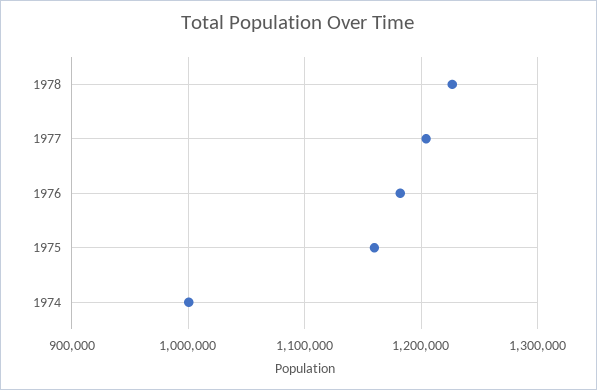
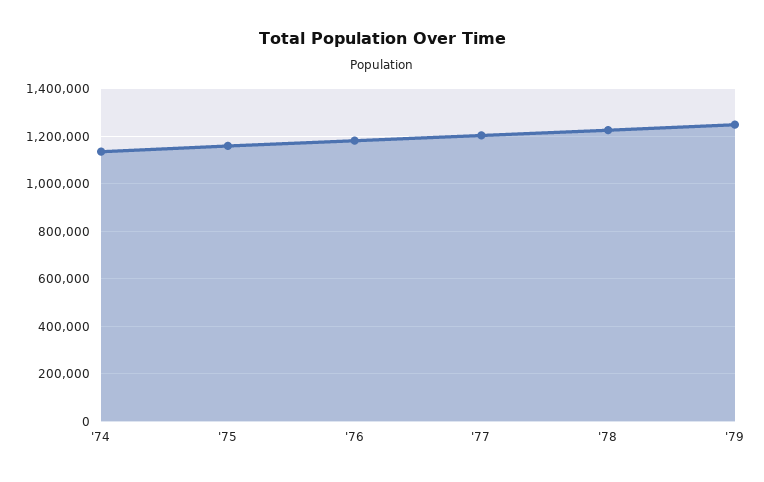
1974: 1000000 -> 1150000
'79: none -> 1250000

